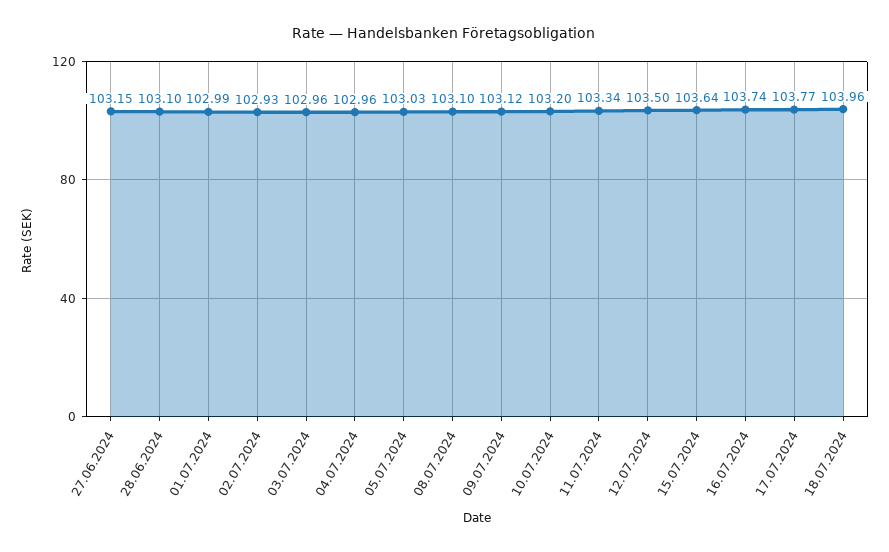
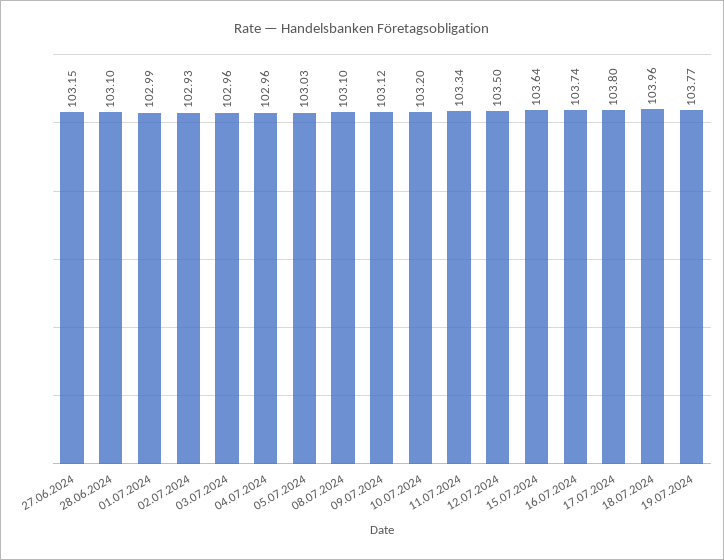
17.07.2024: 103.77 -> 103.8
19.07.2024: none -> 103.77

